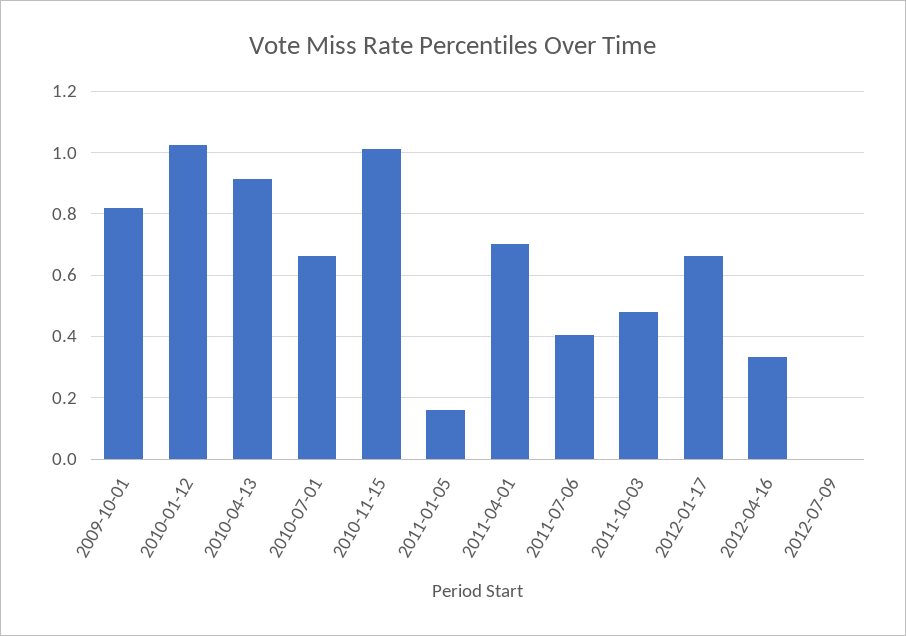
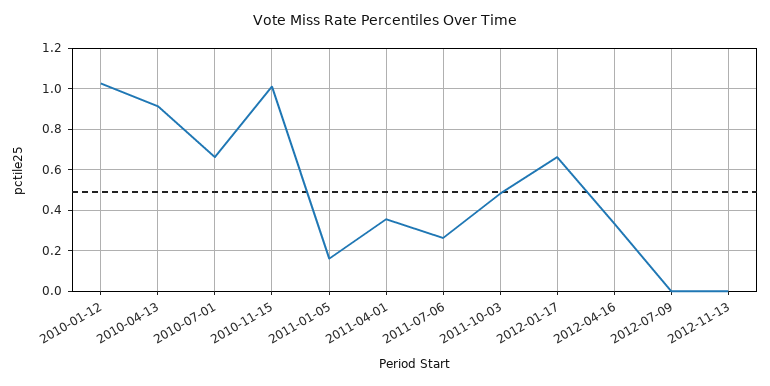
2009-10-01: 0.82 -> none
2011-04-01: 0.7 -> 0.35
2011-07-06: 0.4 -> 0.25
2012-11-13: none -> 0

